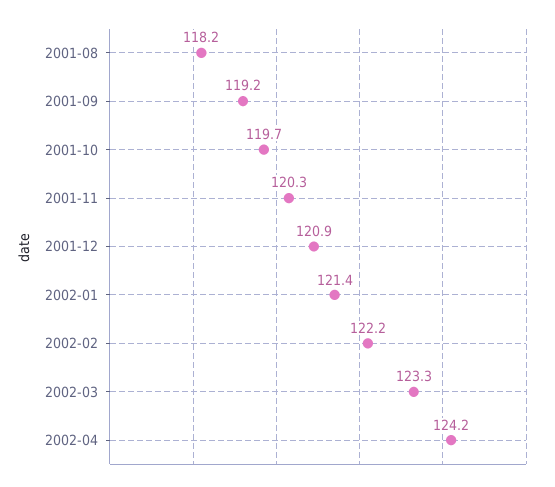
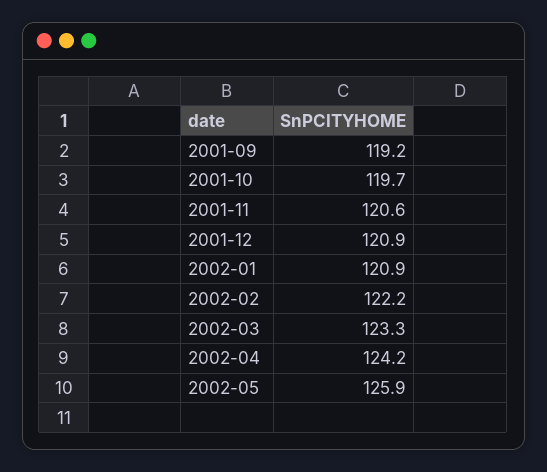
2001-08: 118.2 -> none
2001-11: 120.3 -> 120.6
2002-01: 121.4 -> 120.9
2002-05: none -> 125.9

